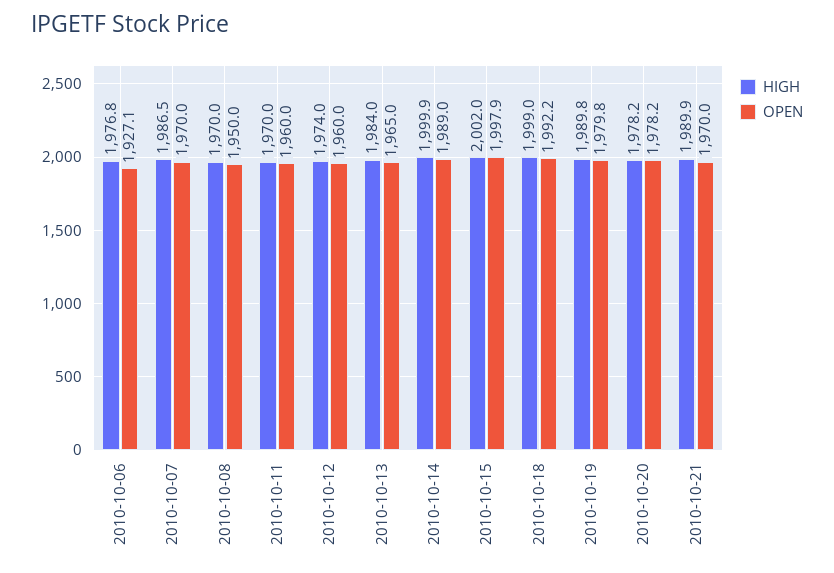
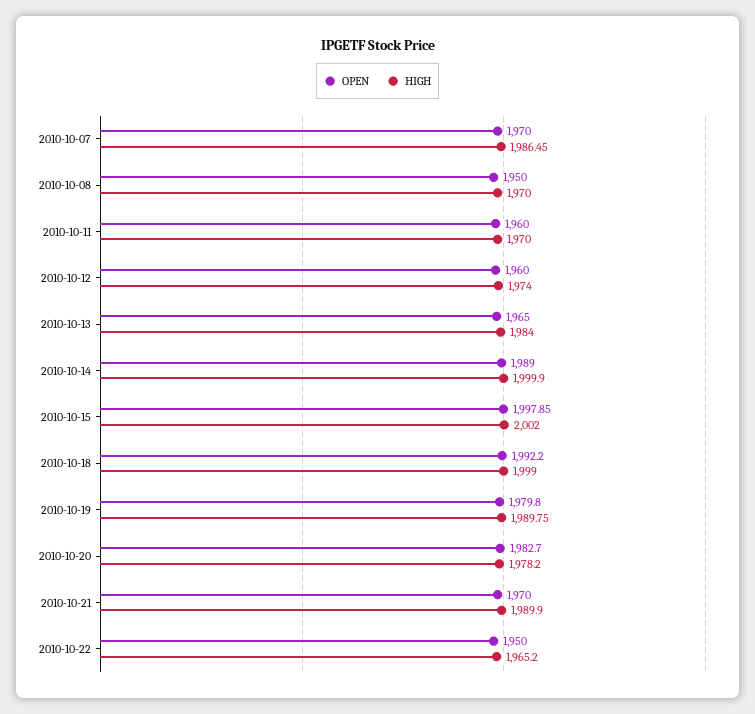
HIGH, 2010-10-06: 1976.8 -> none
OPEN, 2010-10-06: 1927.1 -> none
OPEN, 2010-10-20: 1978.2 -> 1982.7
OPEN, 2010-10-22: none -> 1950
HIGH, 2010-10-22: none -> 1965.2

